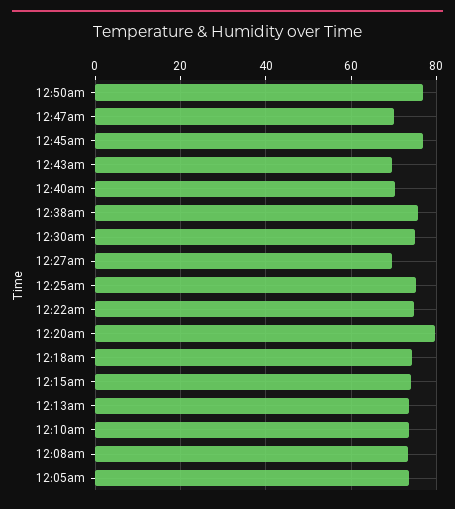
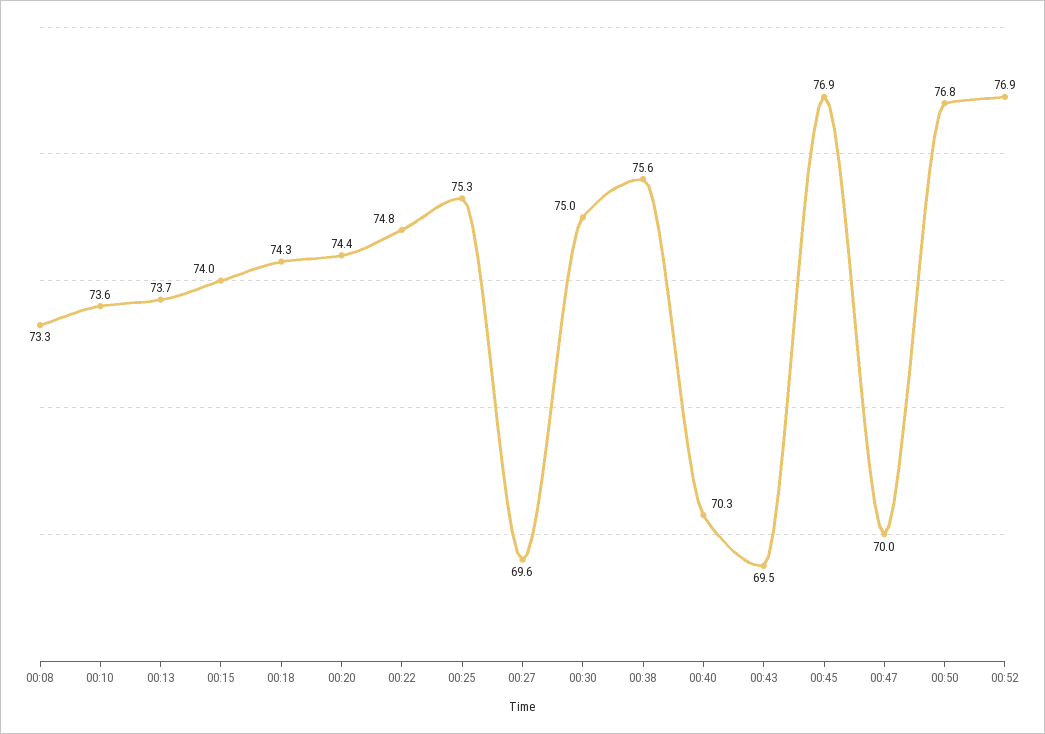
12:20am: 80 -> 74.4
12:05am: 74 -> none
00:52: none -> 76.9

